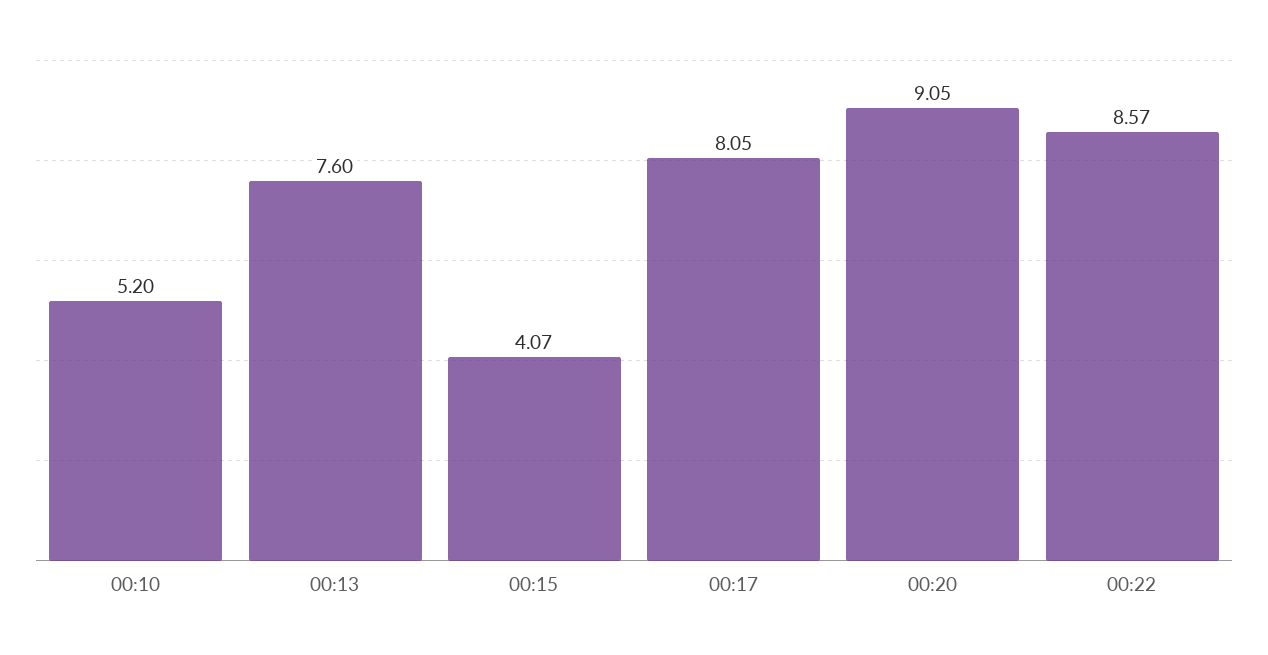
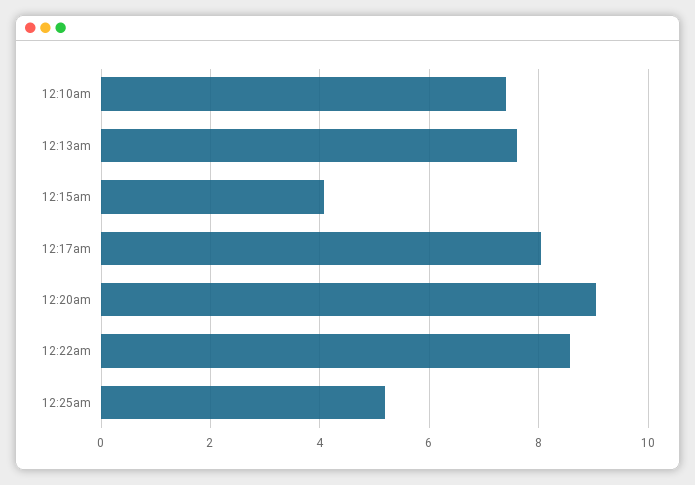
00:10: 5.2 -> 7.4
12:25am: none -> 5.2

